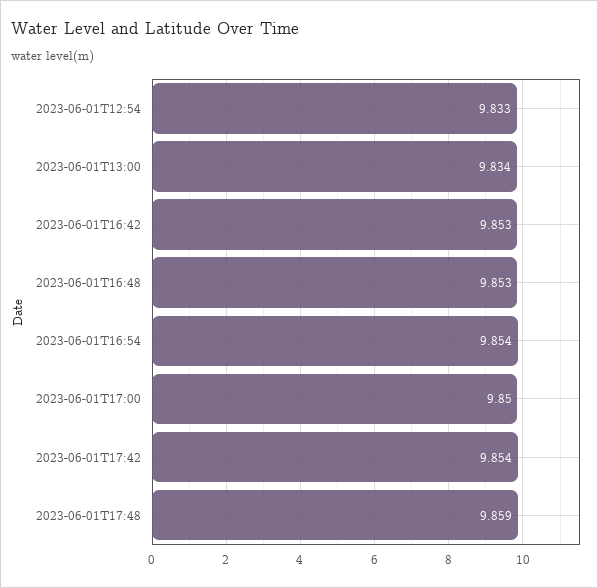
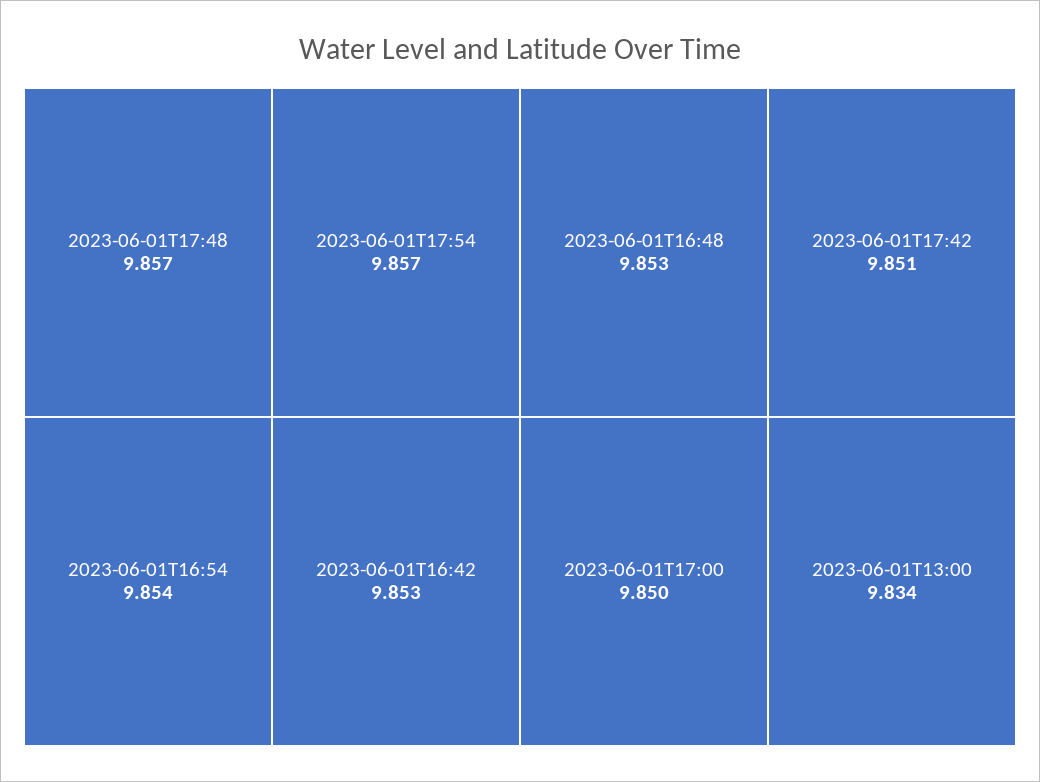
2023-06-01T12:54: 9.833 -> none
2023-06-01T17:42: 9.854 -> 9.851
2023-06-01T17:48: 9.859 -> 9.857
2023-06-01T17:54: none -> 9.857

